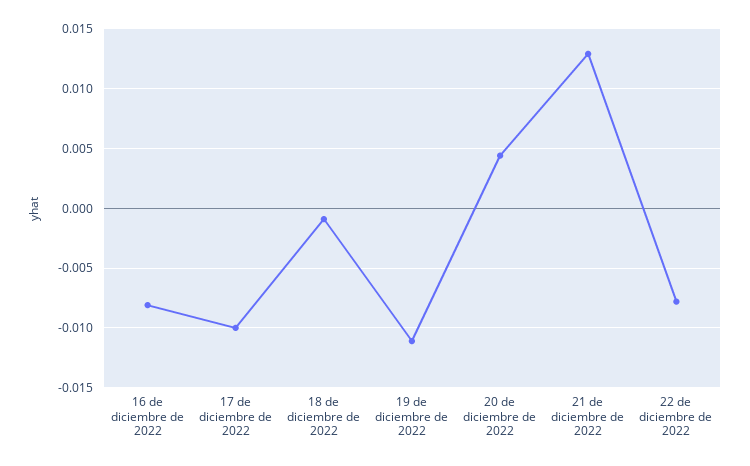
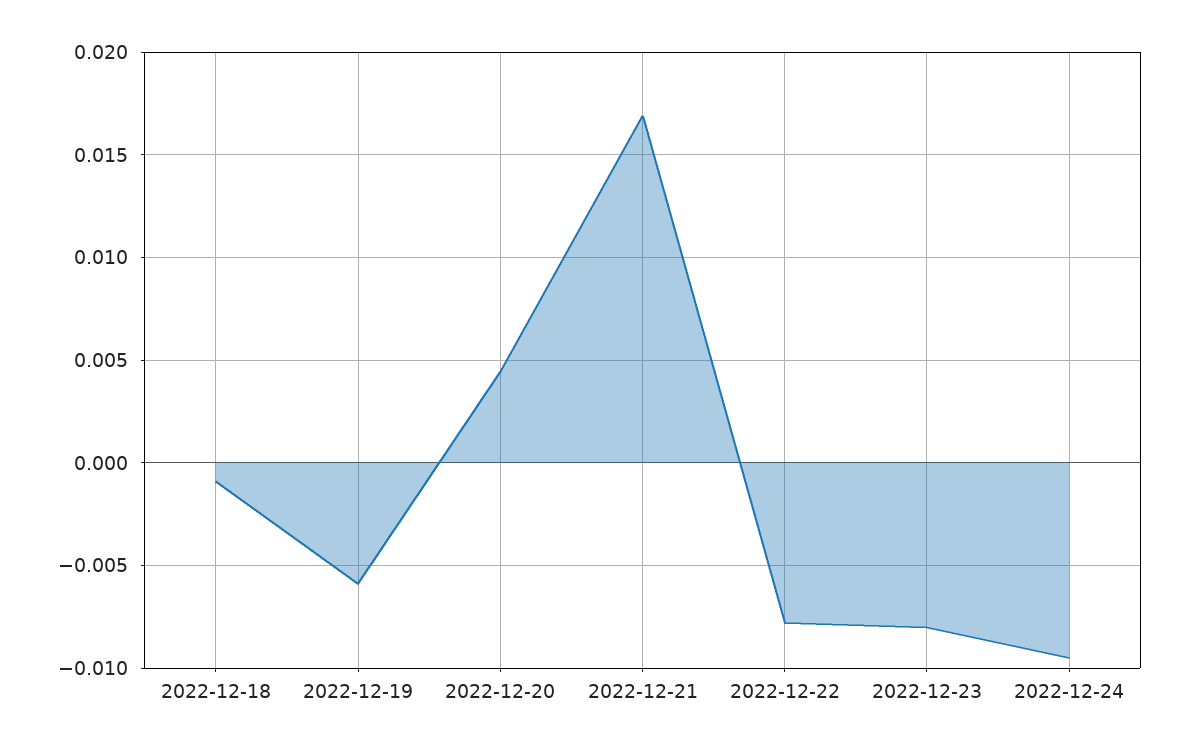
16 de diciembre de 2022: -0.008 -> none
17 de diciembre de 2022: -0.01 -> none
19 de diciembre de 2022: -0.011 -> -0.006
21 de diciembre de 2022: 0.013 -> 0.017
2022-12-23: none -> -0.008
2022-12-24: none -> -0.0095

